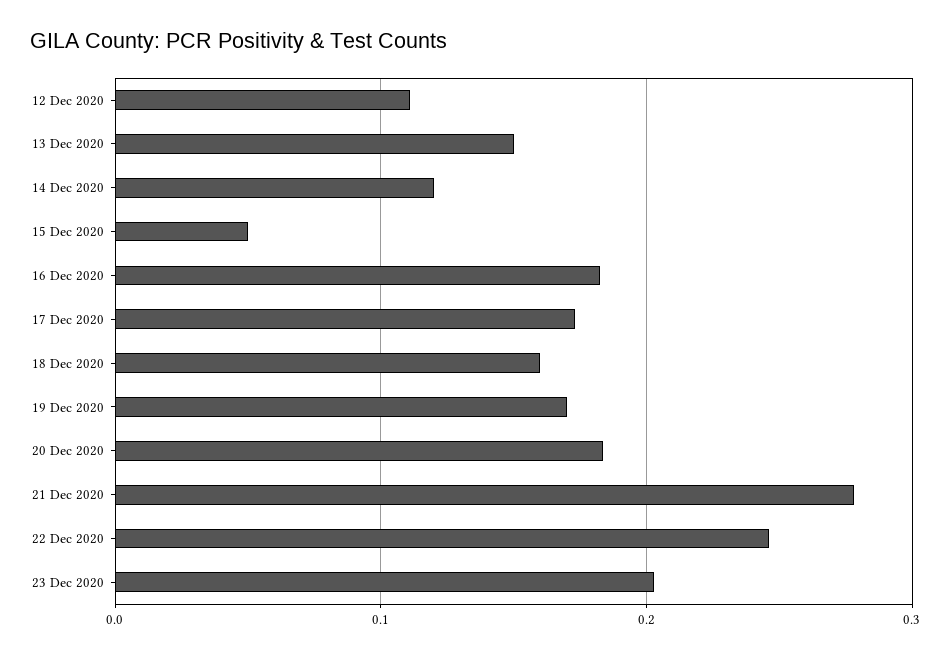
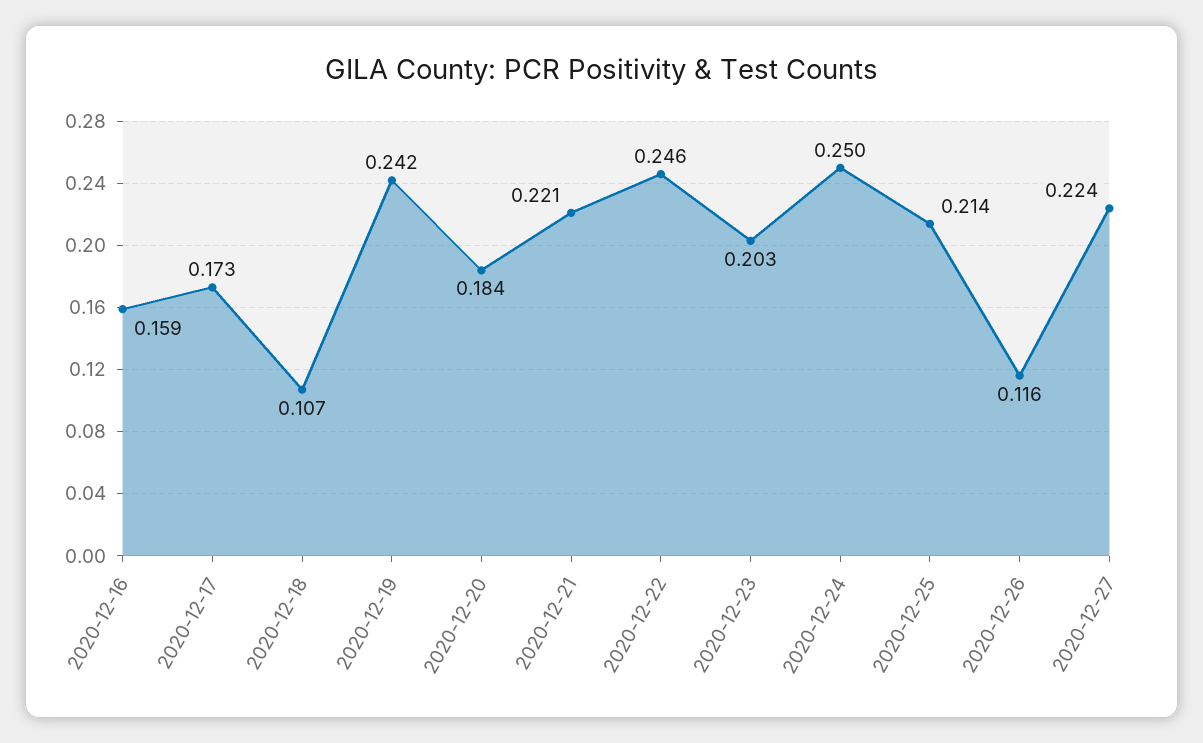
12 Dec 2020: 0.11 -> none
13 Dec 2020: 0.15 -> none
14 Dec 2020: 0.12 -> none
15 Dec 2020: 0.05 -> none
16 Dec 2020: 0.18 -> 0.159
18 Dec 2020: 0.16 -> 0.107
19 Dec 2020: 0.17 -> 0.242
21 Dec 2020: 0.28 -> 0.221
2020-12-24: none -> 0.25
2020-12-25: none -> 0.214
2020-12-26: none -> 0.116
2020-12-27: none -> 0.224

